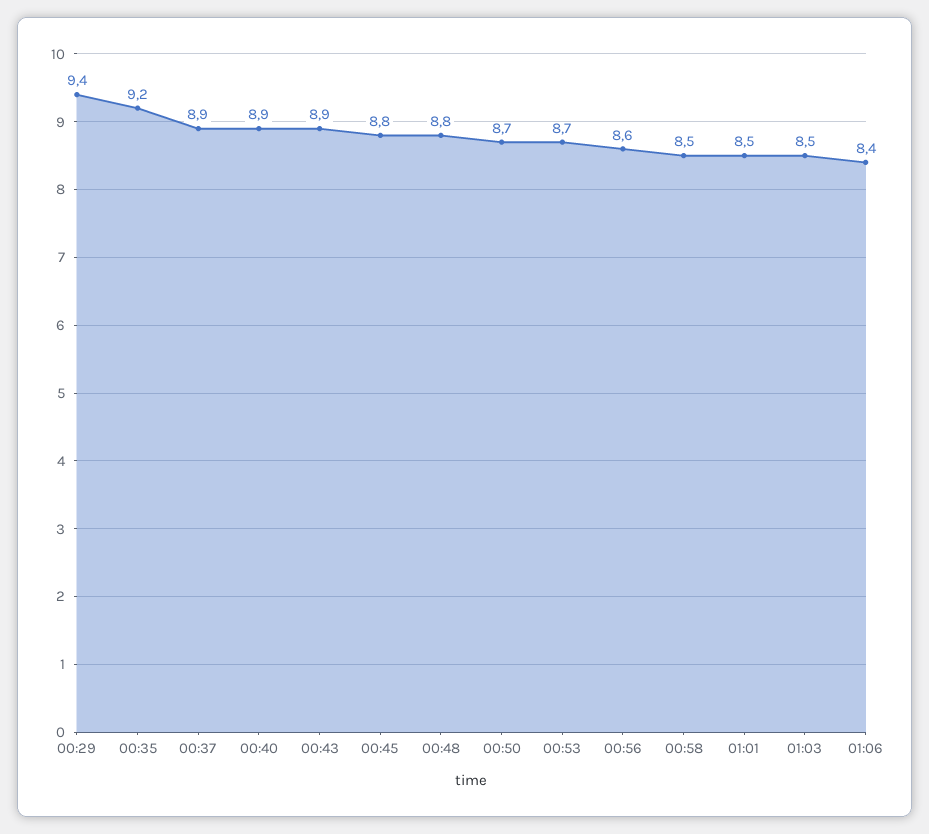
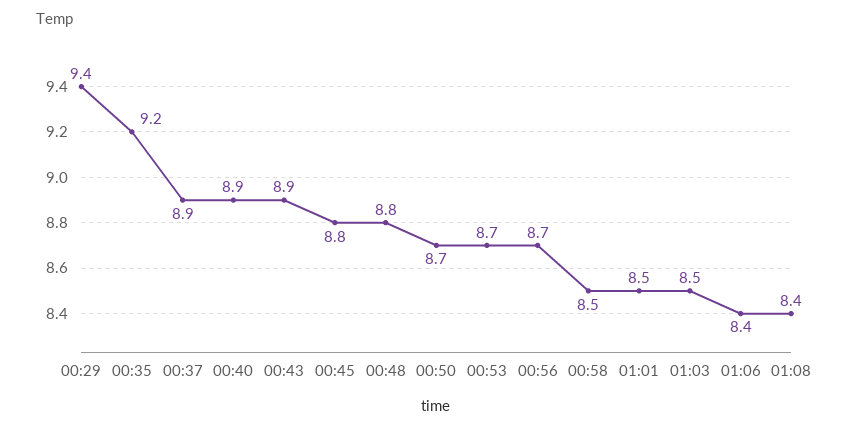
00:56: 8.6 -> 8.7
01:08: none -> 8.4

